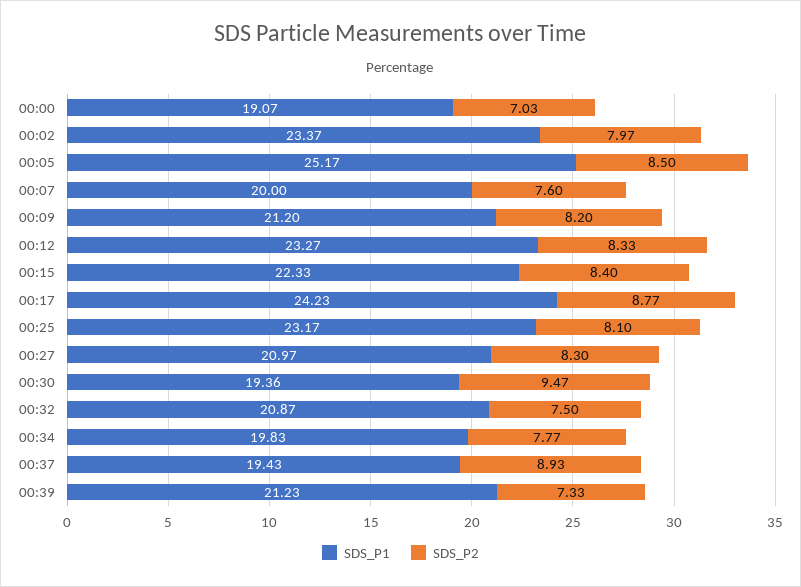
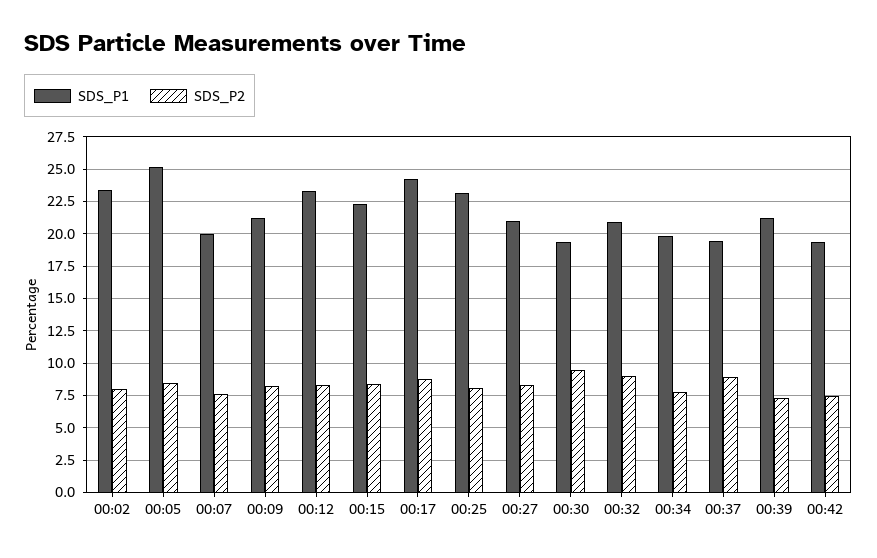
SDS_P1, 00:00: 19.07 -> none
SDS_P2, 00:00: 7.03 -> none
SDS_P2, 00:32: 7.5 -> 9
SDS_P1, 00:42: none -> 19.5
SDS_P2, 00:42: none -> 7.5

